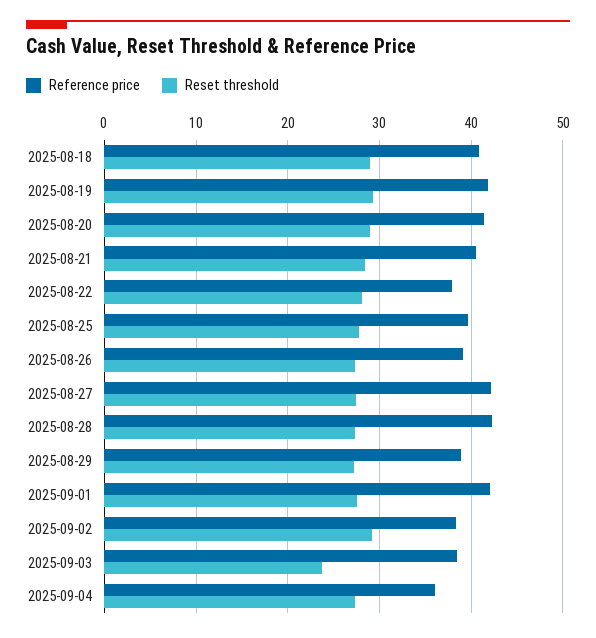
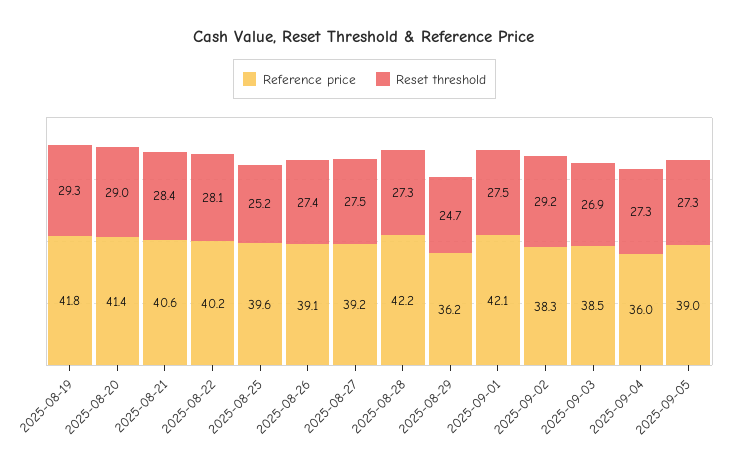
Reference price, 2025-08-18: 41 -> none
Reset threshold, 2025-08-18: 29 -> none
Reference price, 2025-08-22: 38 -> 40.2
Reset threshold, 2025-08-25: 28 -> 25.2
Reference price, 2025-08-27: 42 -> 39.2
Reference price, 2025-08-29: 39 -> 36.2
Reset threshold, 2025-08-29: 27 -> 24.7
Reset threshold, 2025-09-03: 24 -> 26.9
Reference price, 2025-09-05: none -> 39
Reset threshold, 2025-09-05: none -> 27.3

